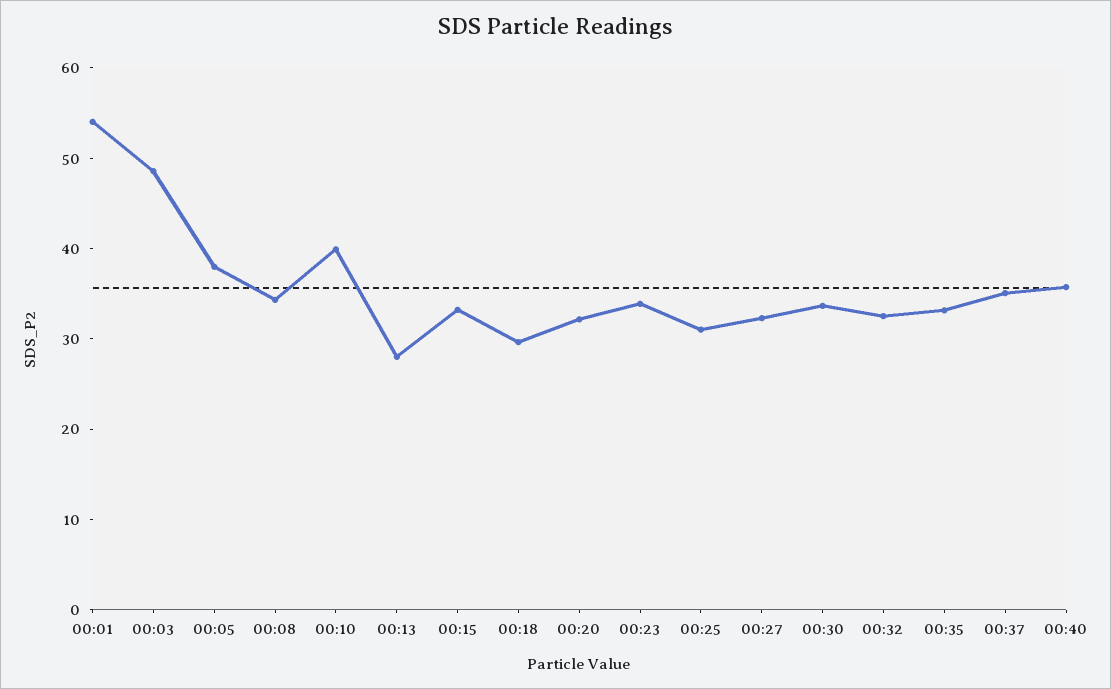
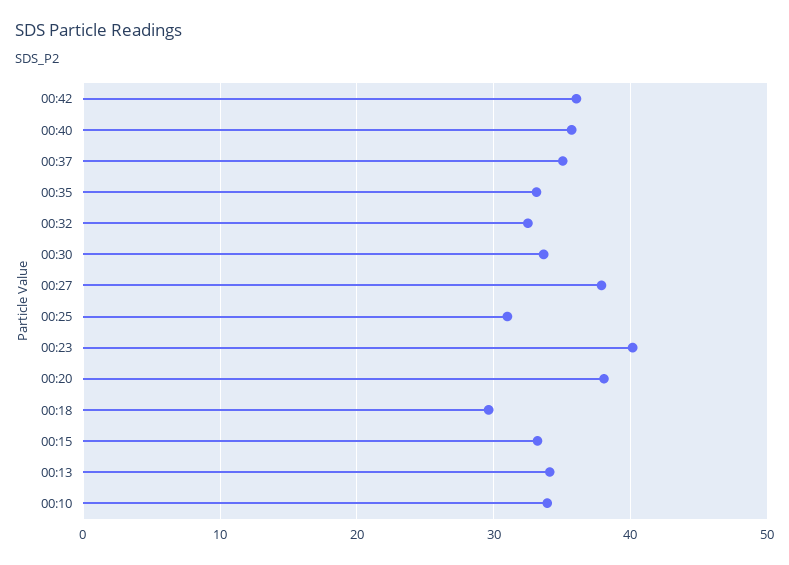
00:01: 54 -> none
00:03: 48 -> none
00:05: 38 -> none
00:08: 34 -> none
00:10: 40 -> 34
00:13: 28 -> 34
00:20: 32 -> 38
00:23: 34 -> 40
00:27: 32 -> 38
00:42: none -> 36

